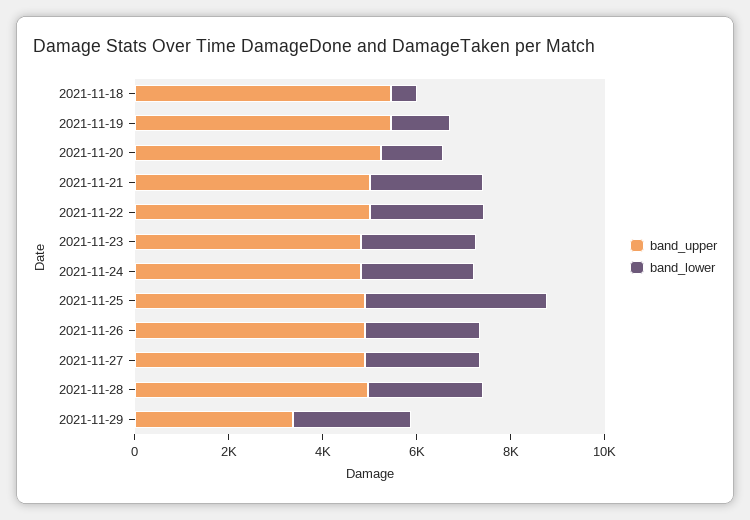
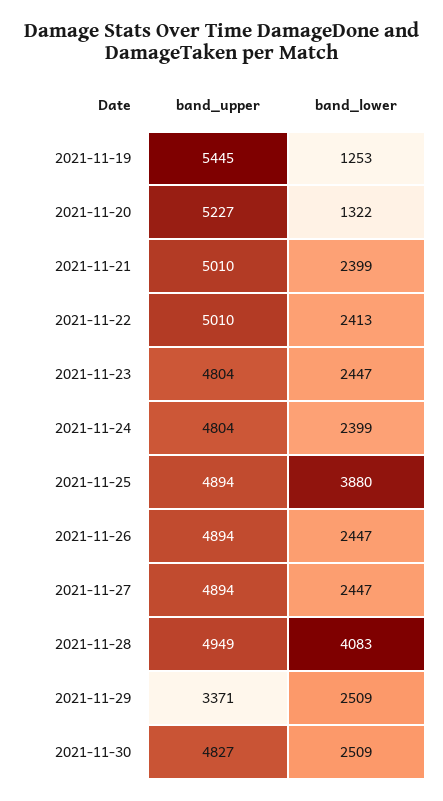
band_upper, 2021-11-18: 5500 -> none
band_lower, 2021-11-18: 500 -> none
band_lower, 2021-11-28: 2500 -> 4083
band_upper, 2021-11-30: none -> 4827
band_lower, 2021-11-30: none -> 2509

